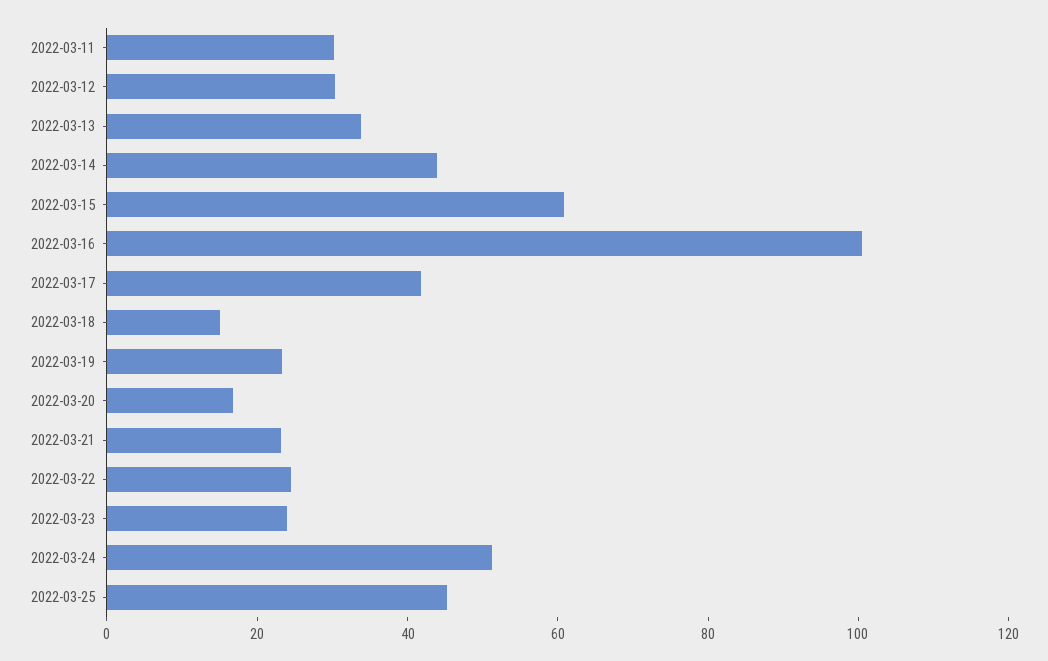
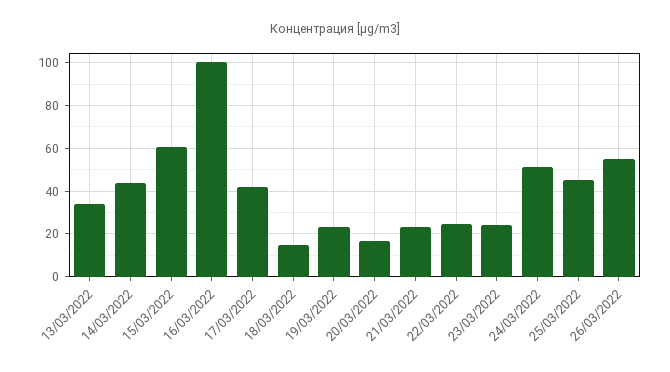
2022-03-11: 30 -> none
2022-03-12: 30 -> none
26/03/2022: none -> 55

